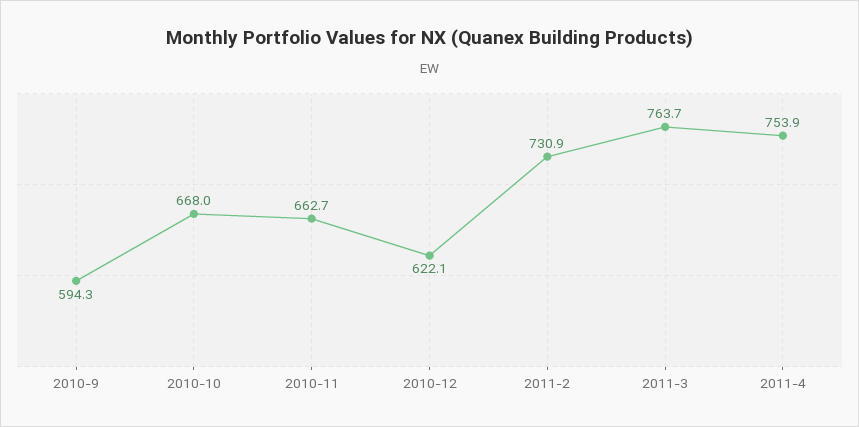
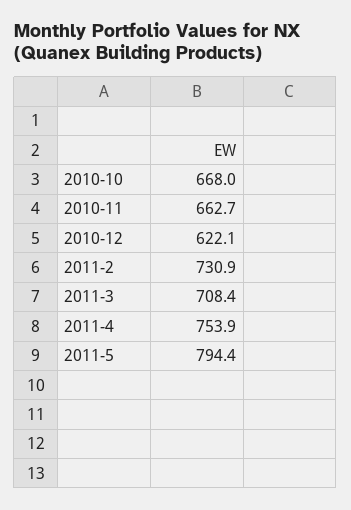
2010-9: 594.3 -> none
2011-3: 763.7 -> 708.4
2011-5: none -> 794.4

